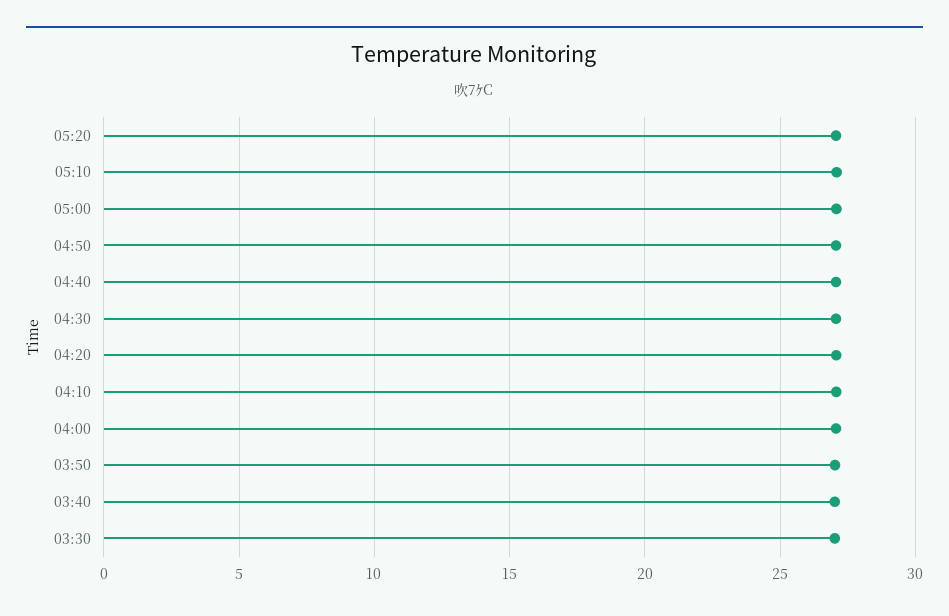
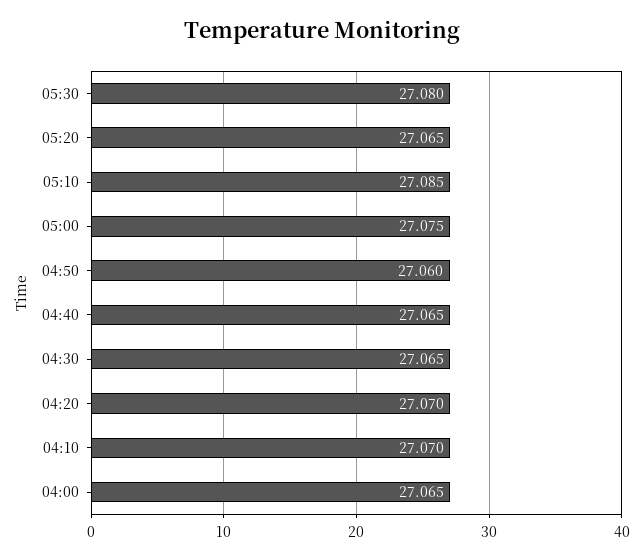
03:50: 27 -> none
03:40: 27 -> none
03:30: 27 -> none
05:30: none -> 27.08

